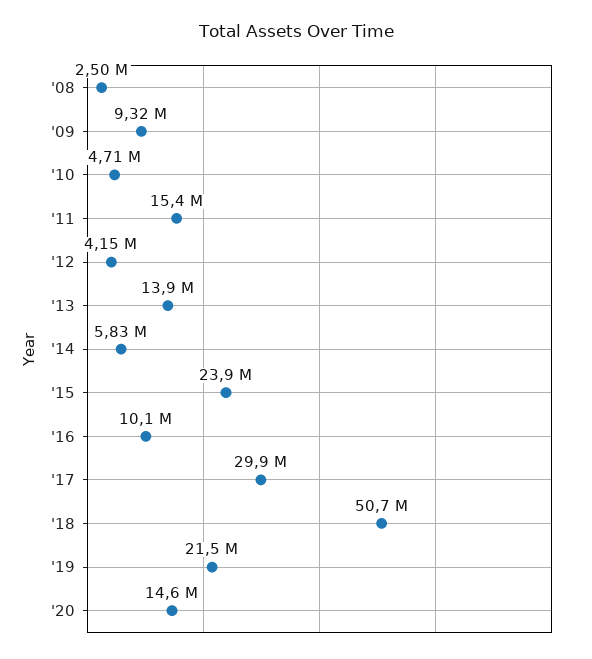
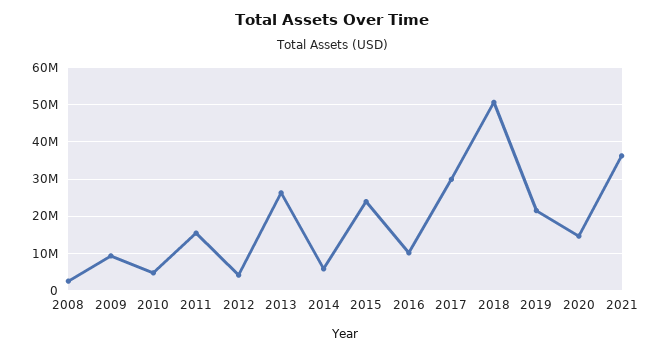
'13: 13900000 -> 26000000
2021: none -> 36000000

